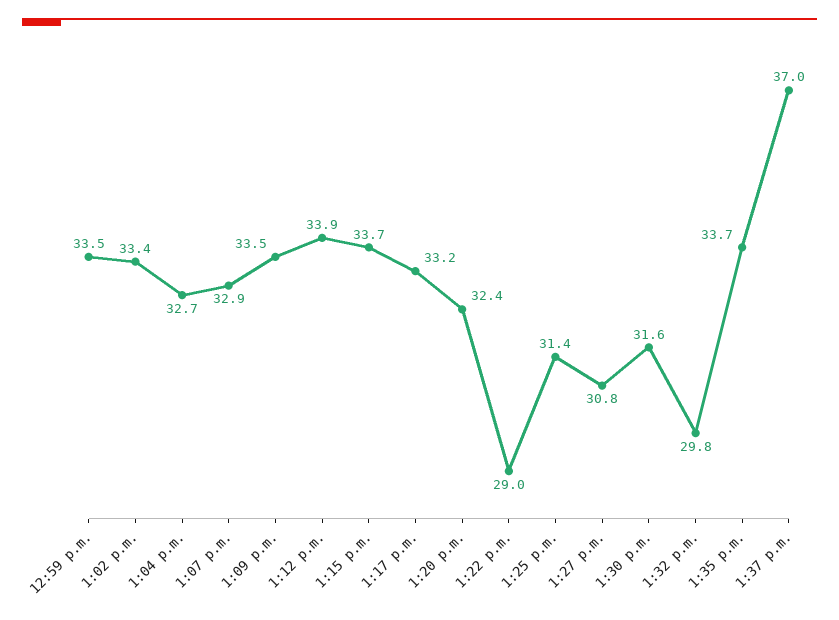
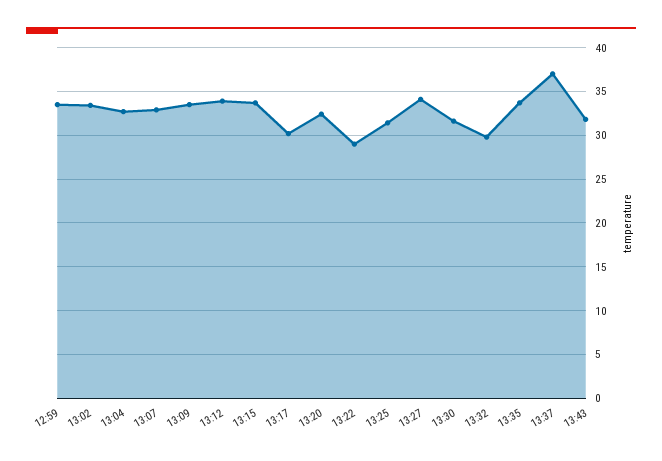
1:17 p.m.: 33.2 -> 30
1:27 p.m.: 30.8 -> 34
13:43: none -> 32

